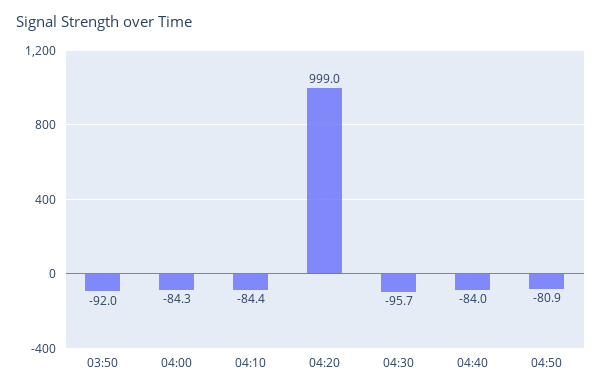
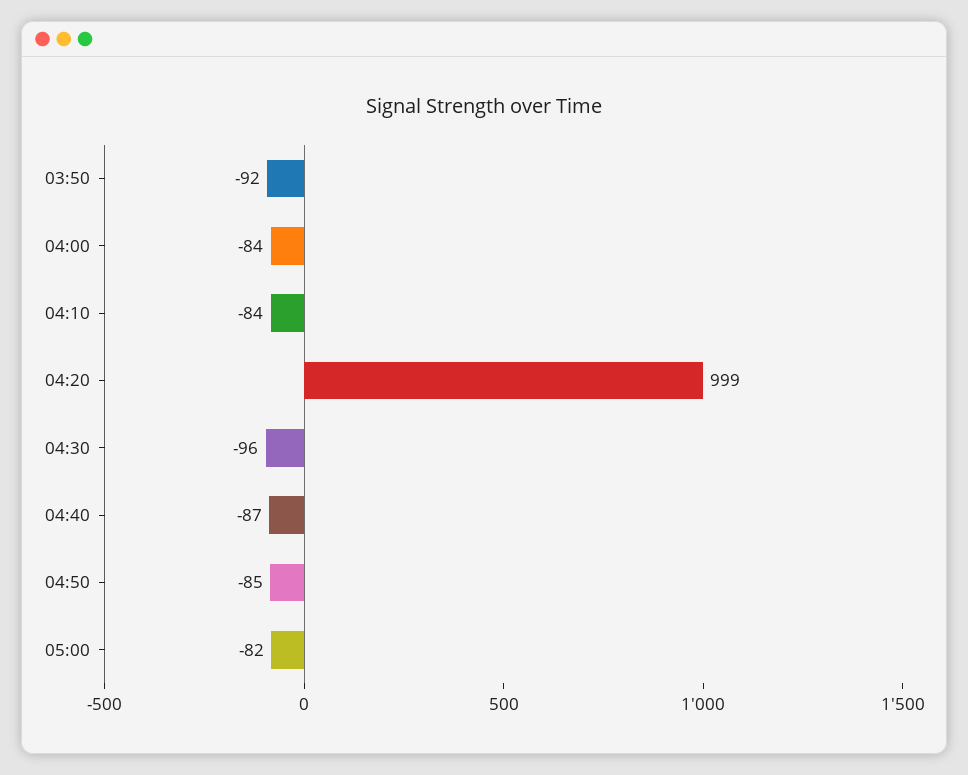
04:40: -84 -> -87
04:50: -80.9 -> -85
05:00: none -> -82

